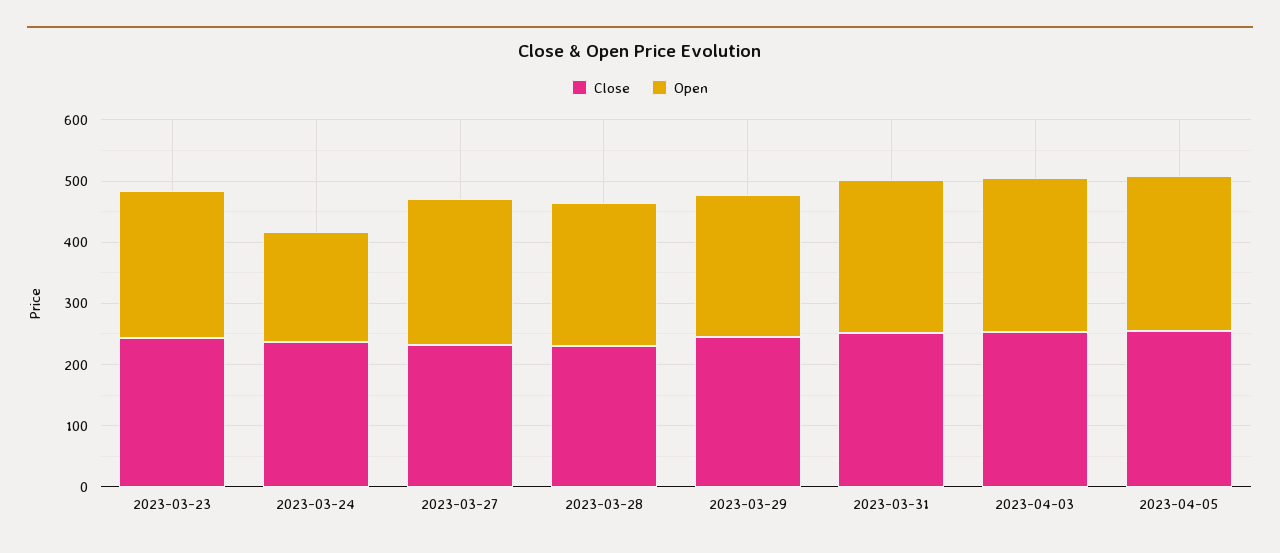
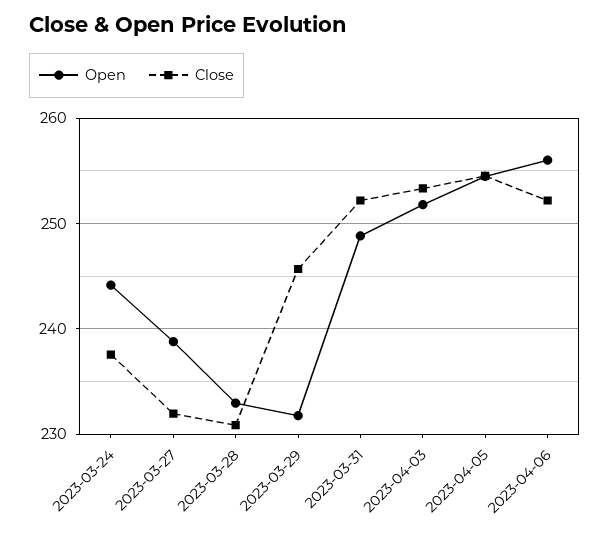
Close, 2023-03-23: 240 -> none
Open, 2023-03-23: 240 -> none
Open, 2023-03-24: 180 -> 244
Open, 2023-04-06: none -> 256
Close, 2023-04-06: none -> 252

